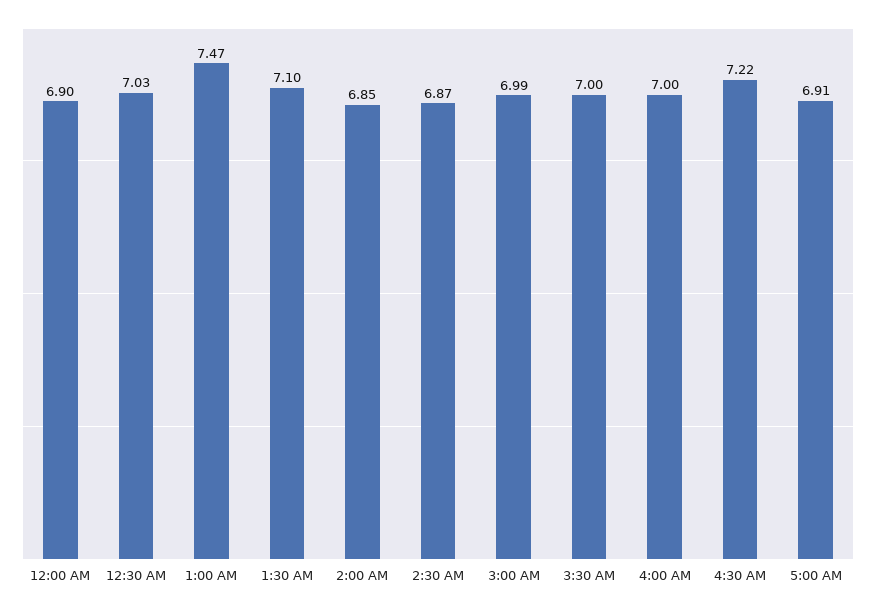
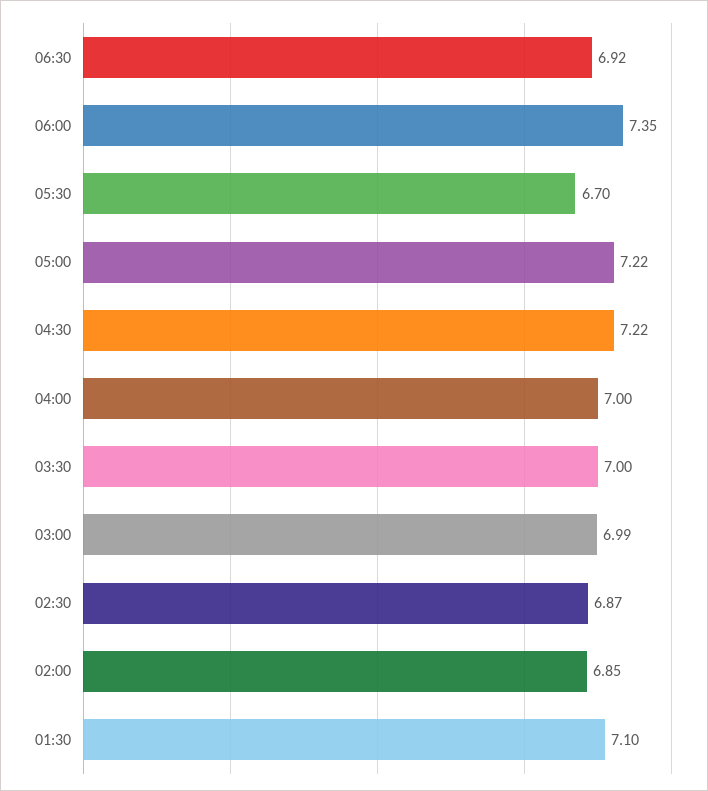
12:00 AM: 6.9 -> none
12:30 AM: 7.03 -> none
1:00 AM: 7.47 -> none
5:00 AM: 6.91 -> 7.22
06:30: none -> 6.92
06:00: none -> 7.35
05:30: none -> 6.7

